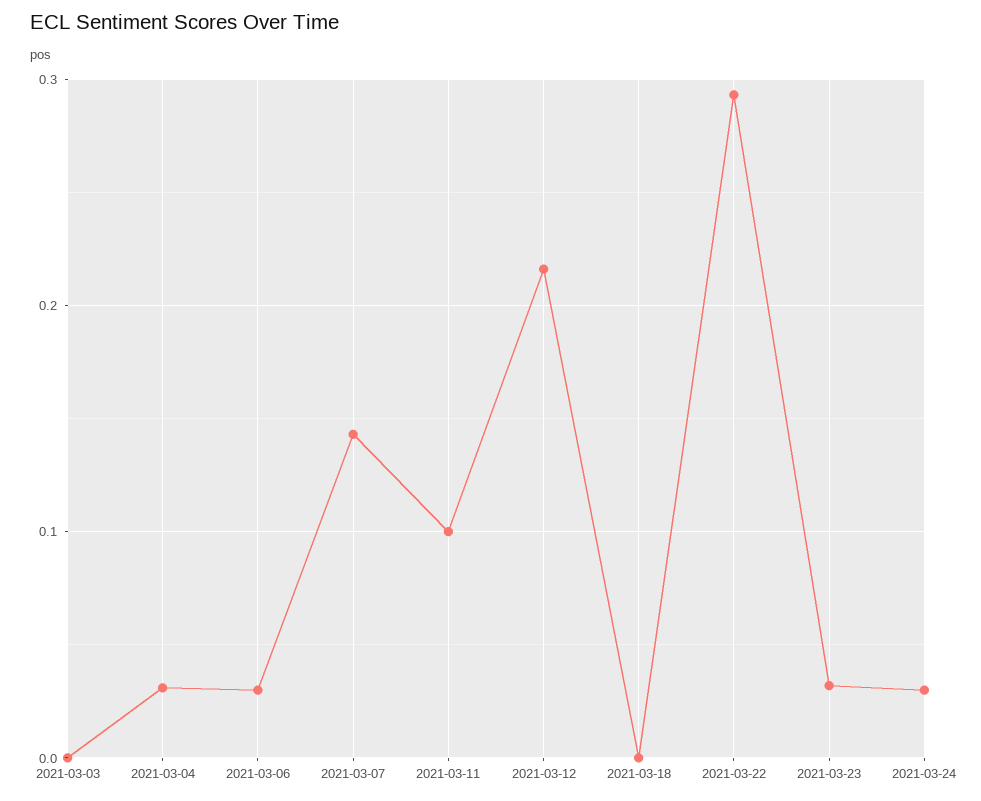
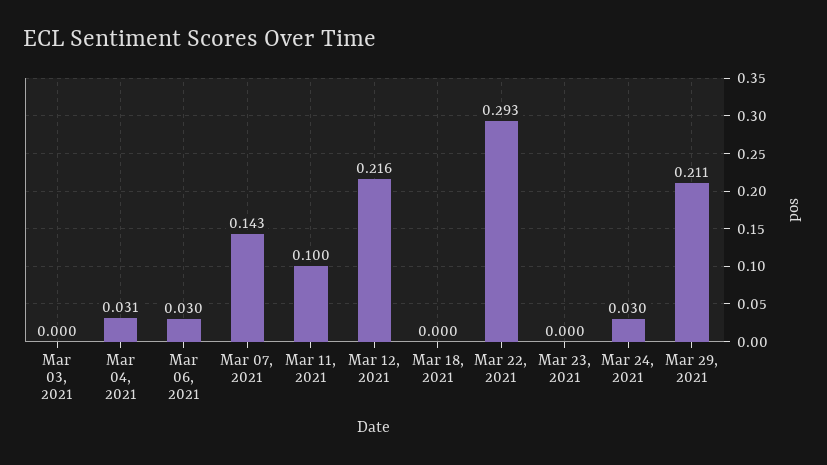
2021-03-23: 0.03 -> 0
Mar 29, 2021: none -> 0.211

